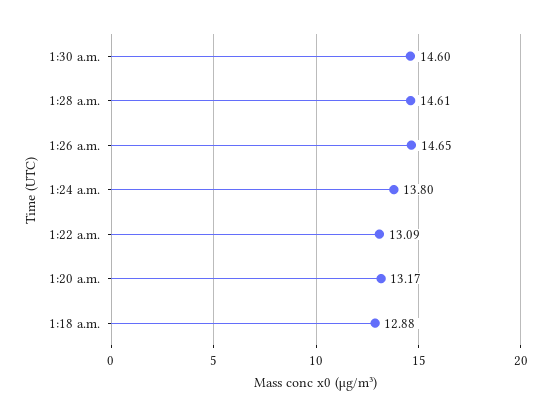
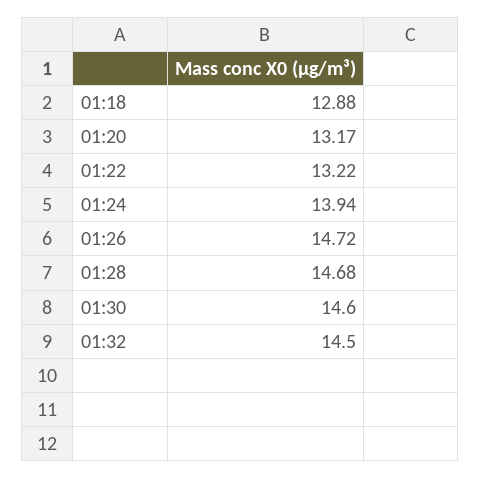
1:28 a.m.: 14.61 -> 14.68
1:26 a.m.: 14.65 -> 14.72
1:24 a.m.: 13.8 -> 13.94
1:22 a.m.: 13.09 -> 13.22
01:32: none -> 14.5

